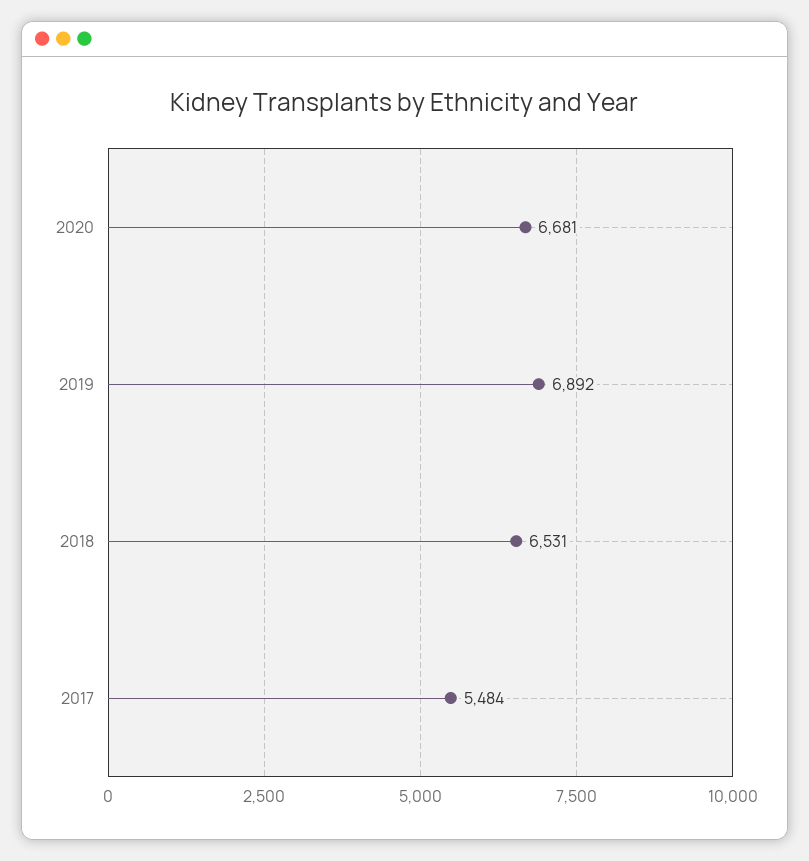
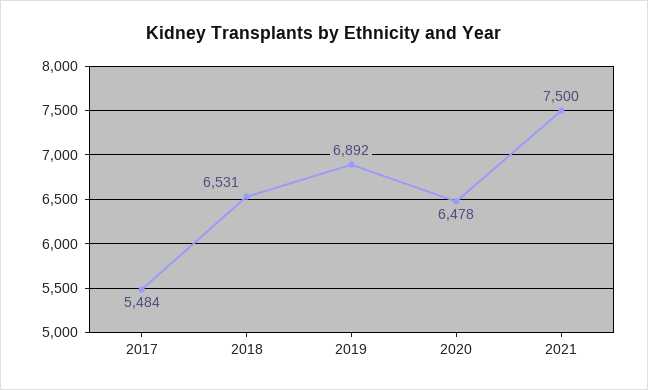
2020: 6681 -> 6478
2021: none -> 7500

